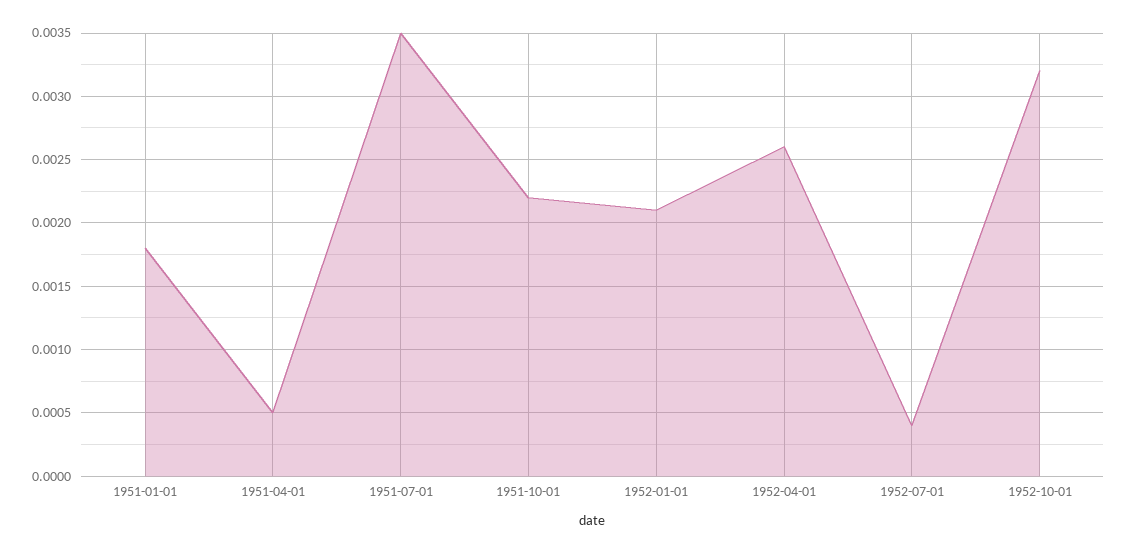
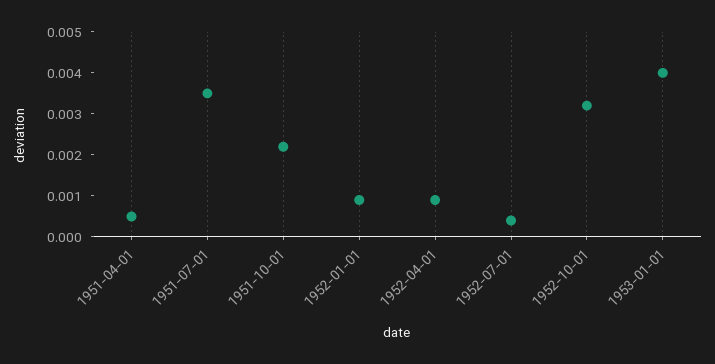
1951-01-01: 0.0018 -> none
1952-01-01: 0.0021 -> 0.001
1952-04-01: 0.0026 -> 0.001
1953-01-01: none -> 0.004

